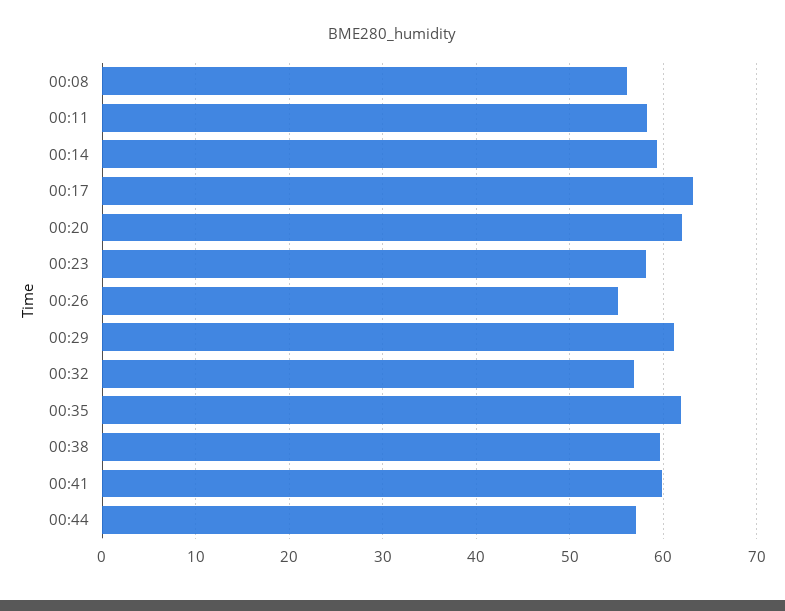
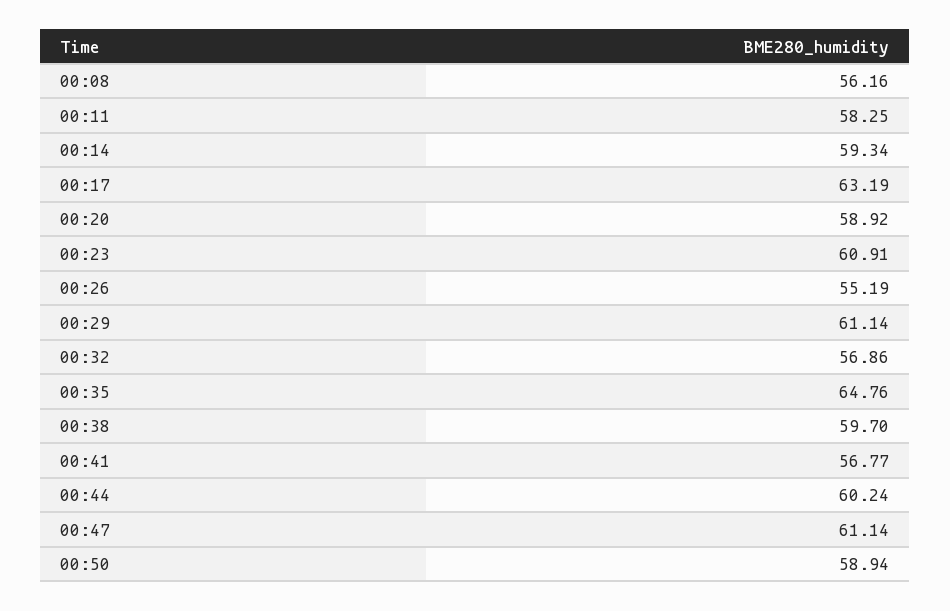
00:20: 62 -> 58.92
00:23: 58 -> 60.91
00:35: 62 -> 64.76
00:41: 60 -> 56.77
00:44: 57 -> 60.24
00:47: none -> 61.14
00:50: none -> 58.94

